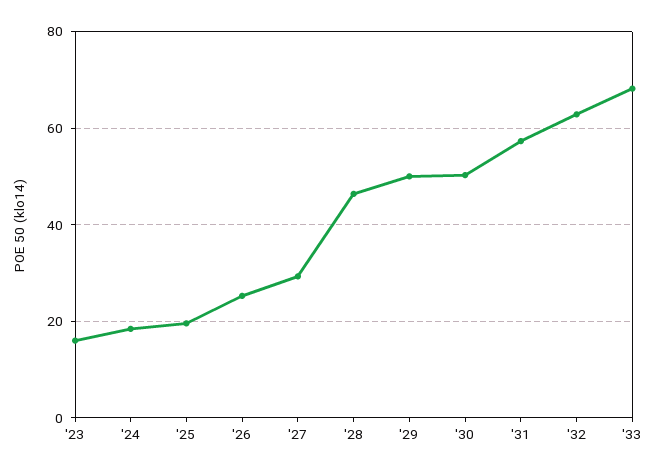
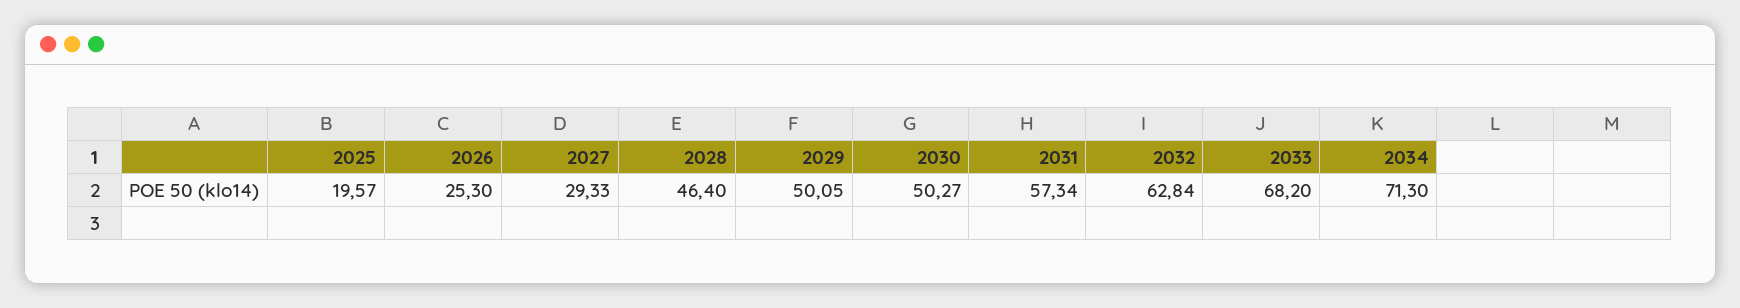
'23: 16 -> none
'24: 18 -> none
2034: none -> 71.3

